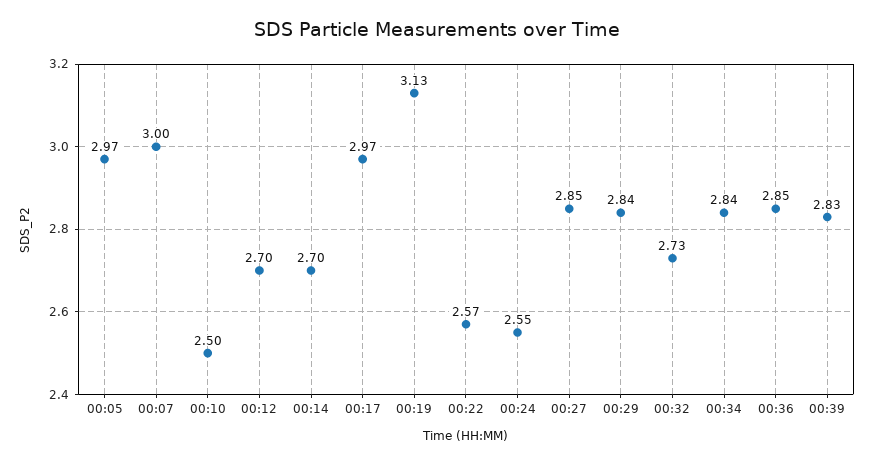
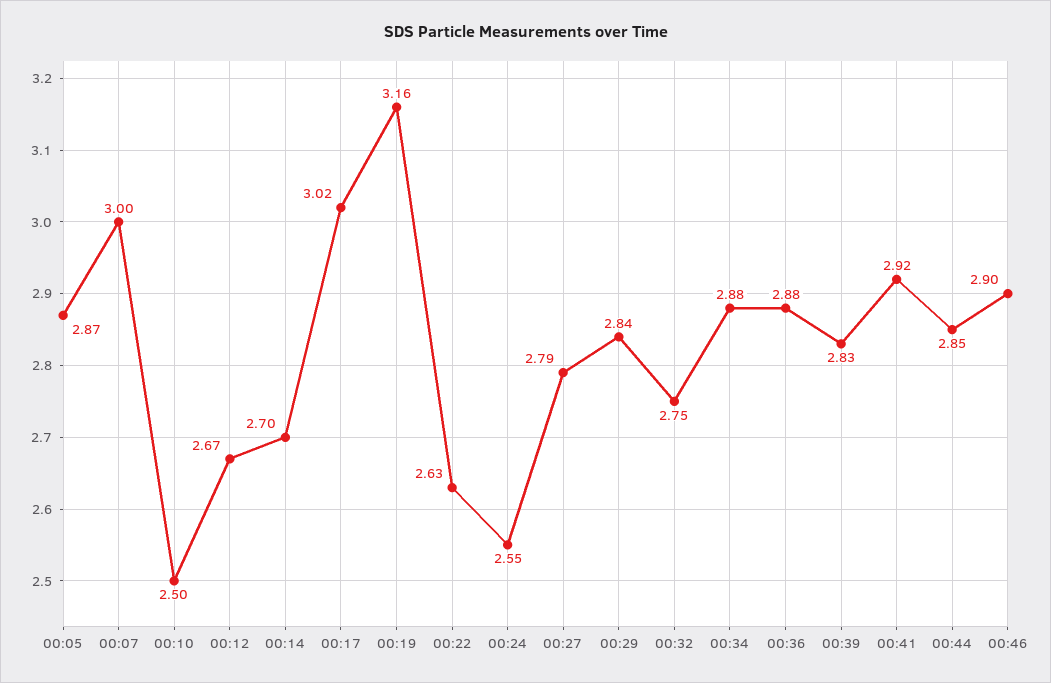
00:05: 2.97 -> 2.87
00:12: 2.7 -> 2.67
00:17: 2.97 -> 3.02
00:19: 3.13 -> 3.16
00:22: 2.57 -> 2.63
00:27: 2.85 -> 2.79
00:32: 2.73 -> 2.75
00:34: 2.84 -> 2.88
00:36: 2.85 -> 2.88
00:41: none -> 2.92
00:44: none -> 2.85
00:46: none -> 2.9

